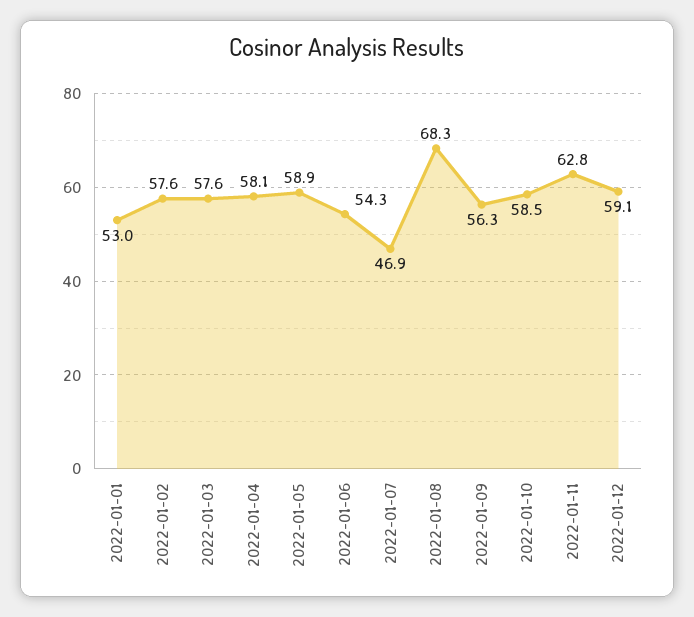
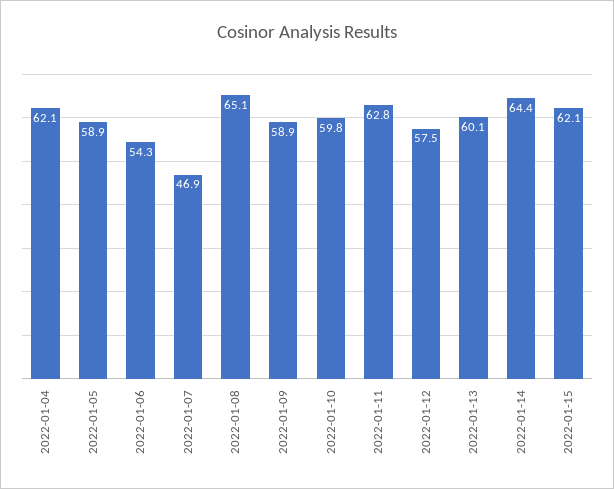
2022-01-01: 53 -> none
2022-01-02: 57.6 -> none
2022-01-03: 57.6 -> none
2022-01-04: 58.1 -> 62.1
2022-01-08: 68.3 -> 65.1
2022-01-09: 56.3 -> 58.9
2022-01-10: 58.5 -> 59.8
2022-01-12: 59.1 -> 57.5
2022-01-13: none -> 60.1
2022-01-14: none -> 64.4
2022-01-15: none -> 62.1

